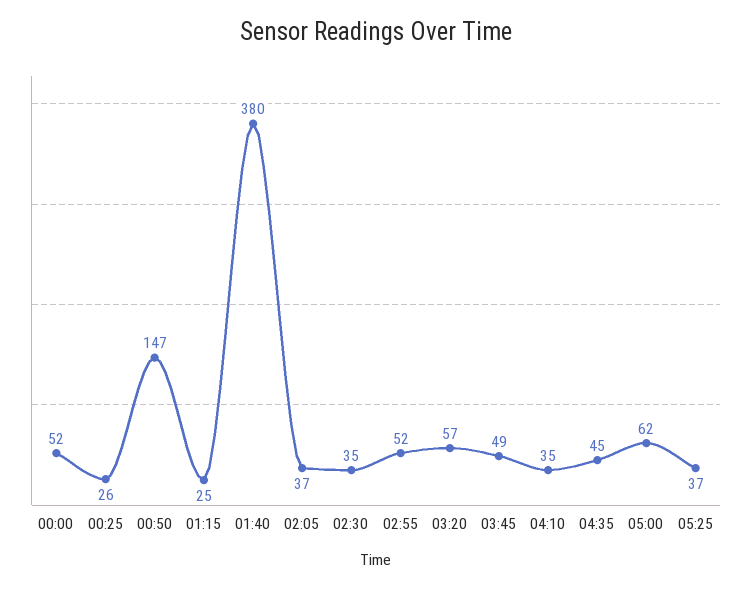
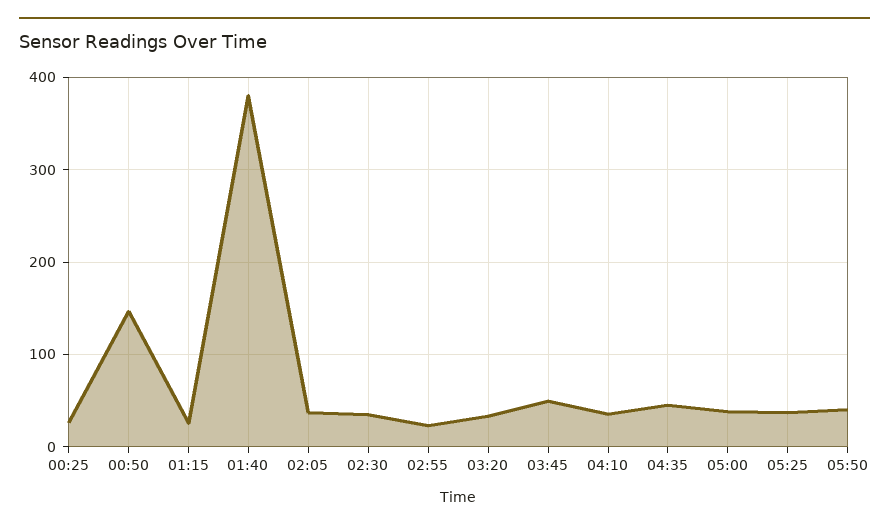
00:00: 52 -> none
02:55: 52 -> 20
03:20: 57 -> 30
05:00: 62 -> 40
05:50: none -> 40

